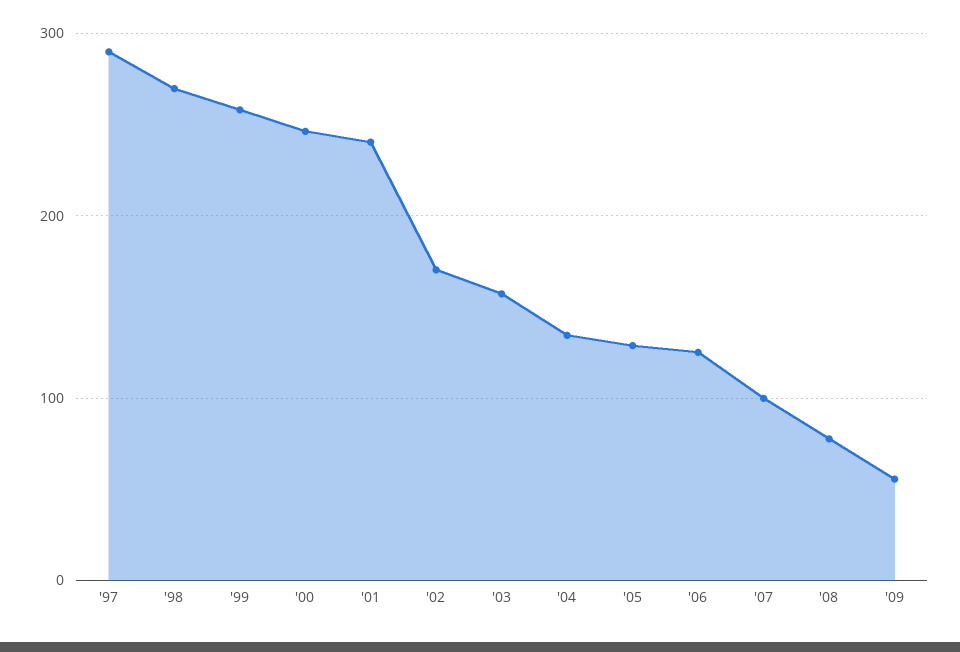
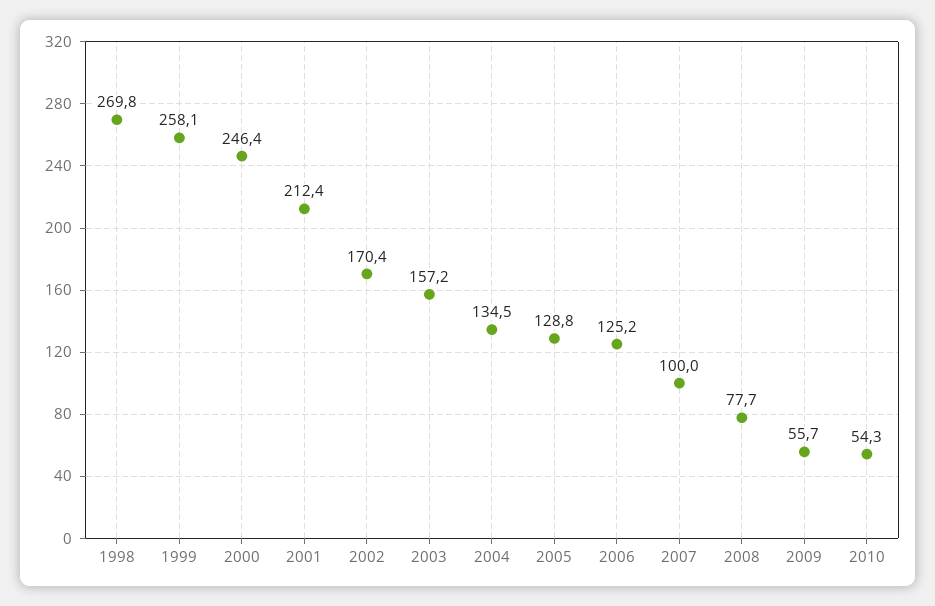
'97: 290 -> none
'01: 240 -> 212.4
2010: none -> 54.3

